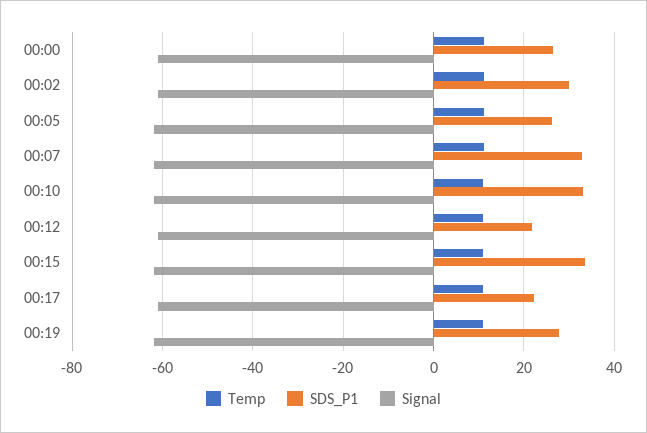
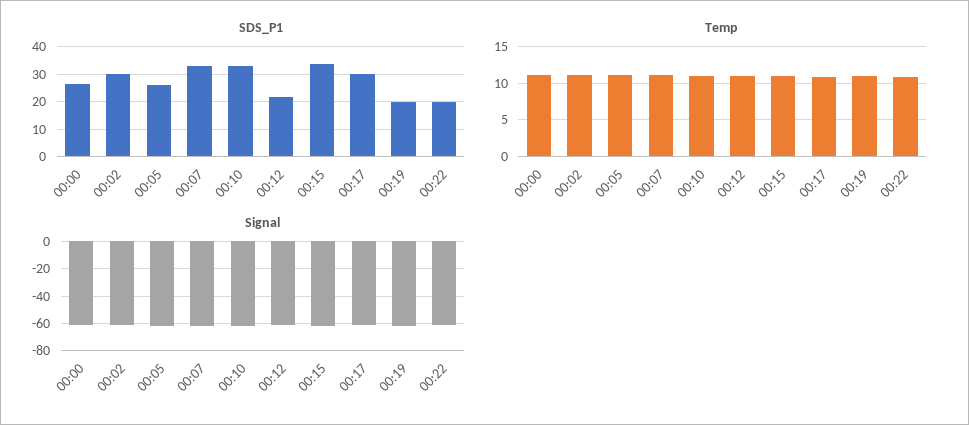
SDS_P1, 00:17: 22 -> 30
SDS_P1, 00:19: 28 -> 20
SDS_P1, 00:22: none -> 20
Temp, 00:22: none -> 11
Signal, 00:22: none -> -60

